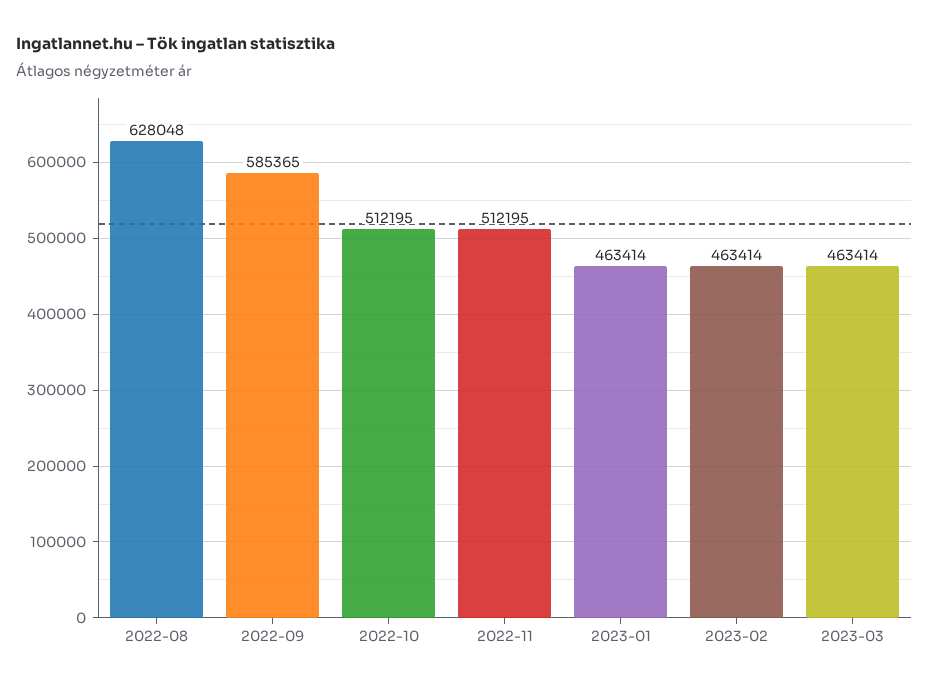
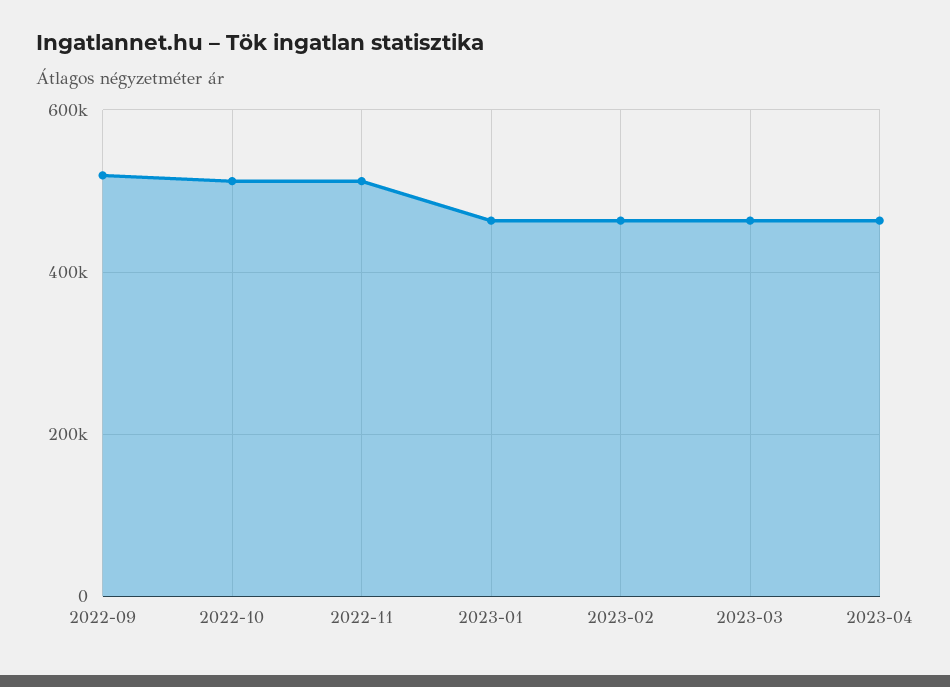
2022-08: 628048 -> none
2022-09: 585365 -> 520000
2023-04: none -> 460000

